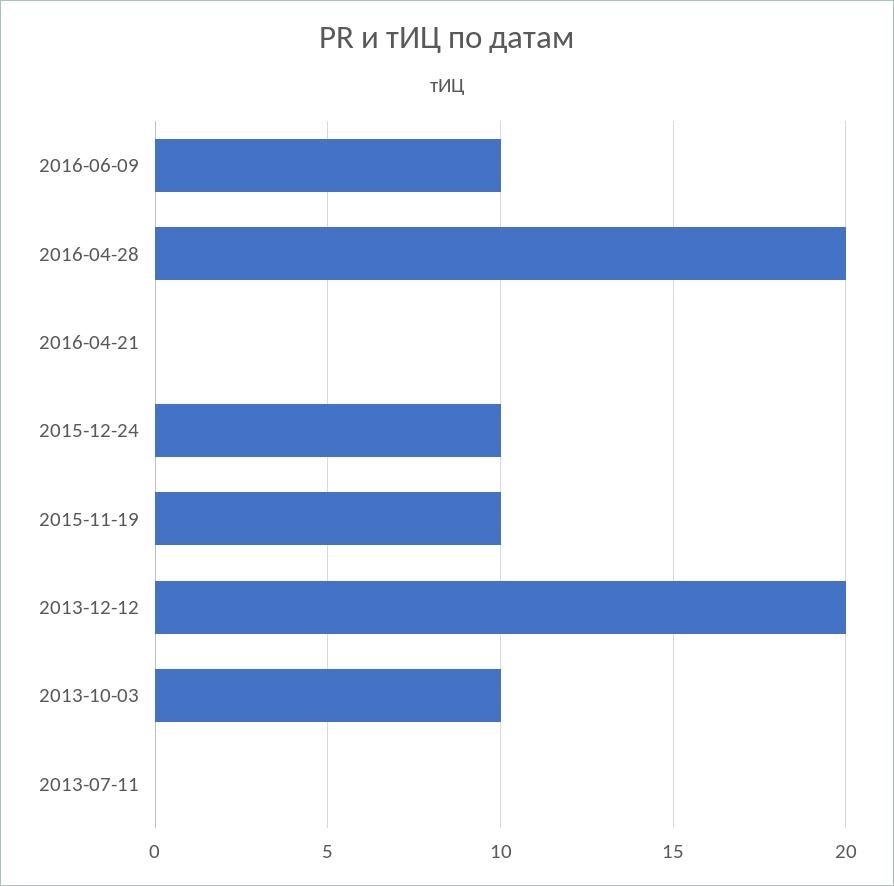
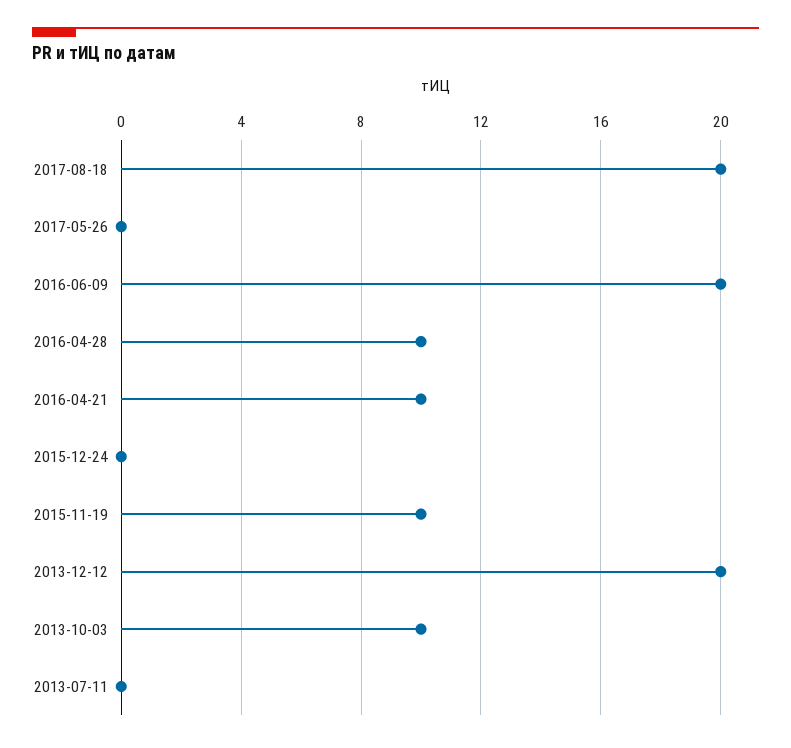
2016-06-09: 10 -> 20
2016-04-28: 20 -> 10
2016-04-21: 0 -> 10
2015-12-24: 10 -> 0
2017-08-18: none -> 20
2017-05-26: none -> 0

